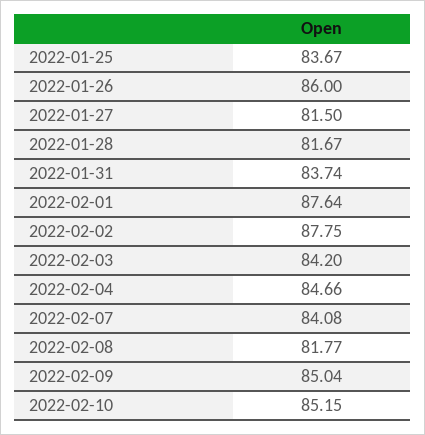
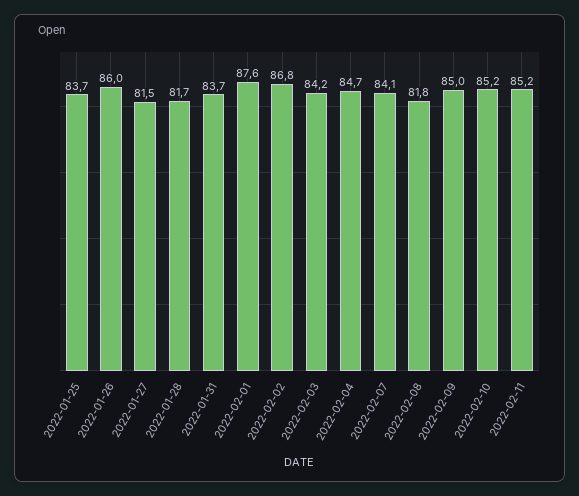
2022-02-02: 87.75 -> 86.8
2022-02-11: none -> 85.2

